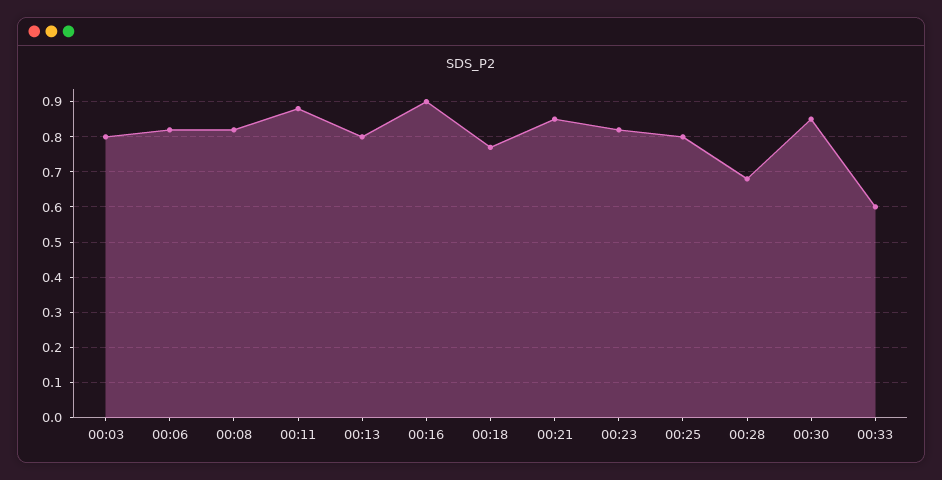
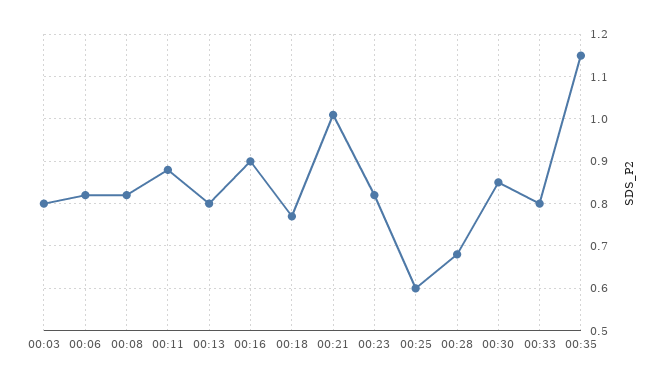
00:21: 0.85 -> 1
00:25: 0.8 -> 0.6
00:33: 0.6 -> 0.8
00:35: none -> 1.15

